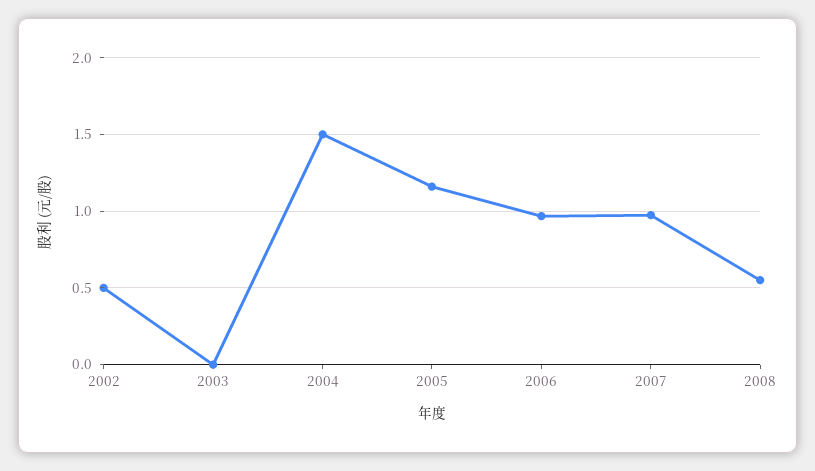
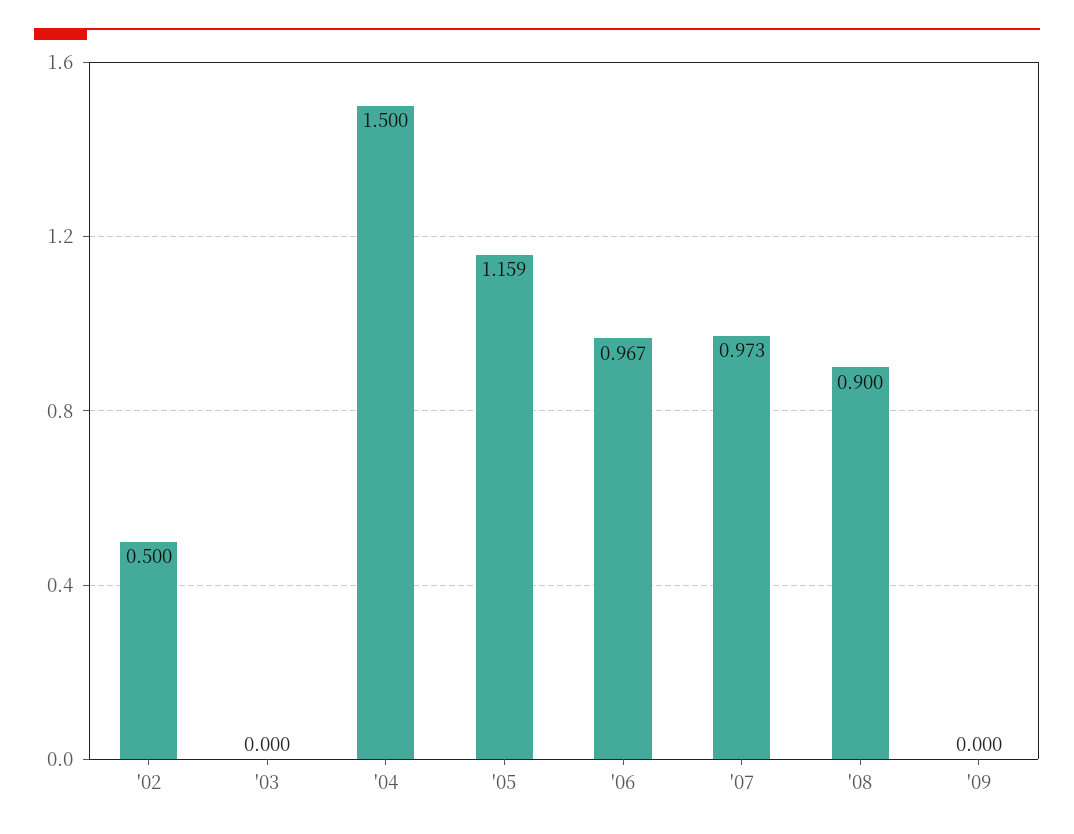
2008: 0.55 -> 0.9
'09: none -> 0

